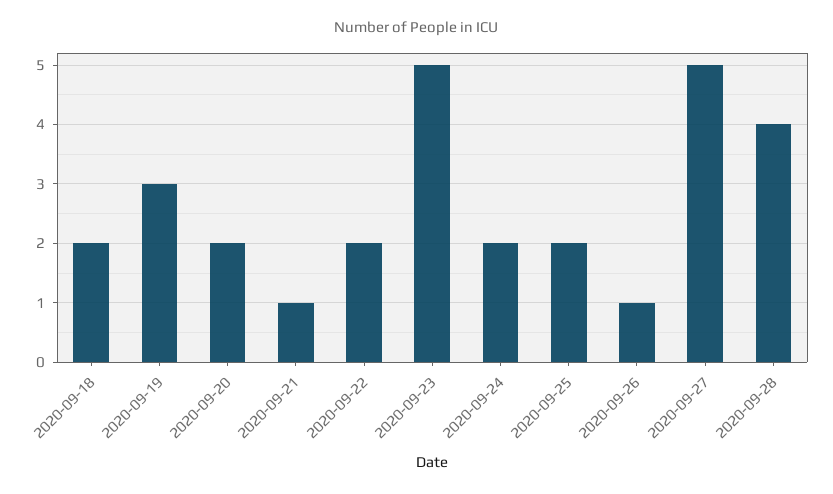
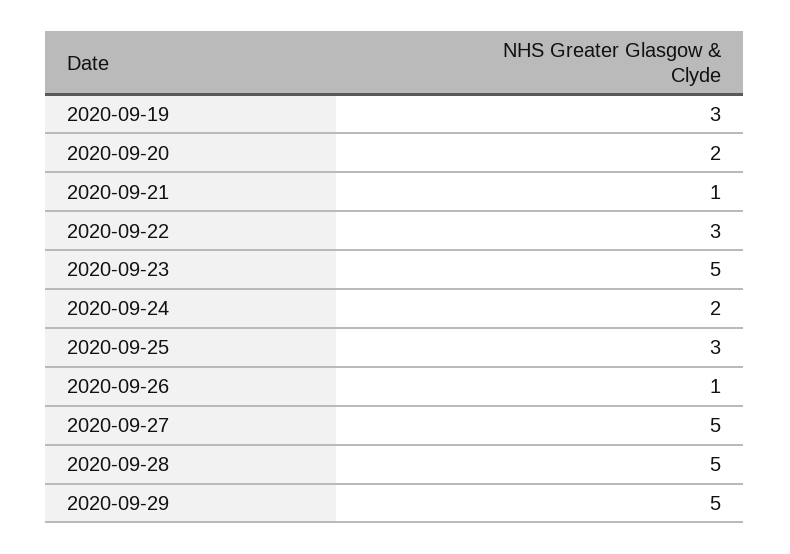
2020-09-18: 2 -> none
2020-09-22: 2 -> 3
2020-09-25: 2 -> 3
2020-09-28: 4 -> 5
2020-09-29: none -> 5

